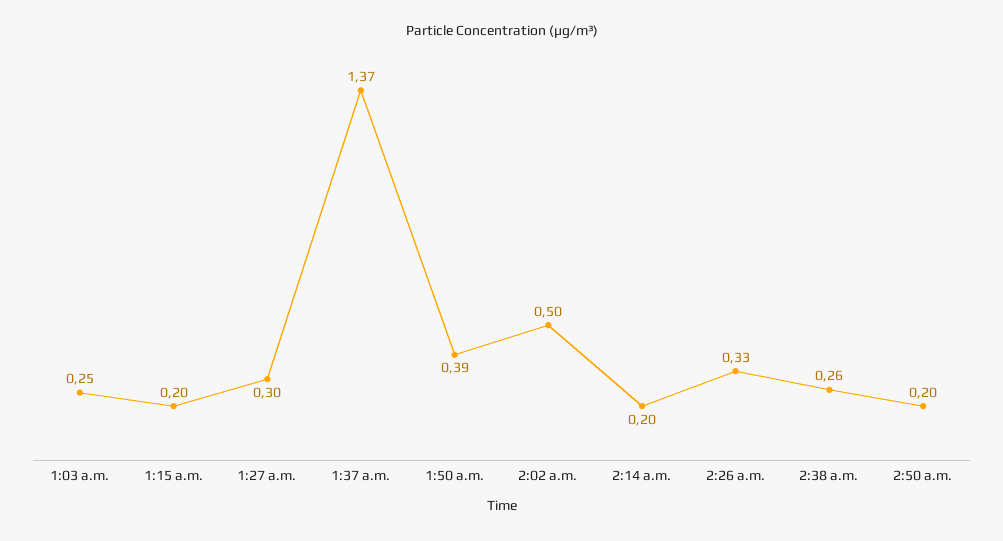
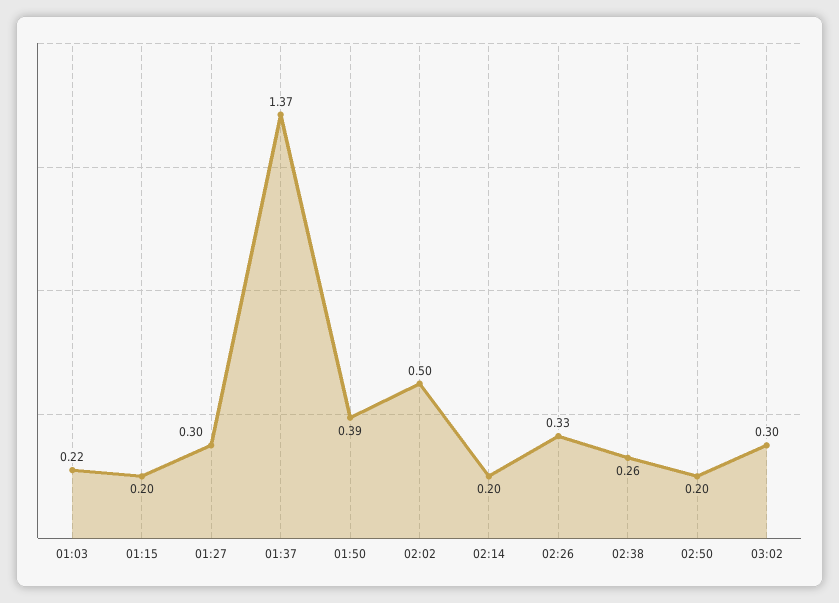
1:03 a.m.: 0.25 -> 0.22
03:02: none -> 0.3

